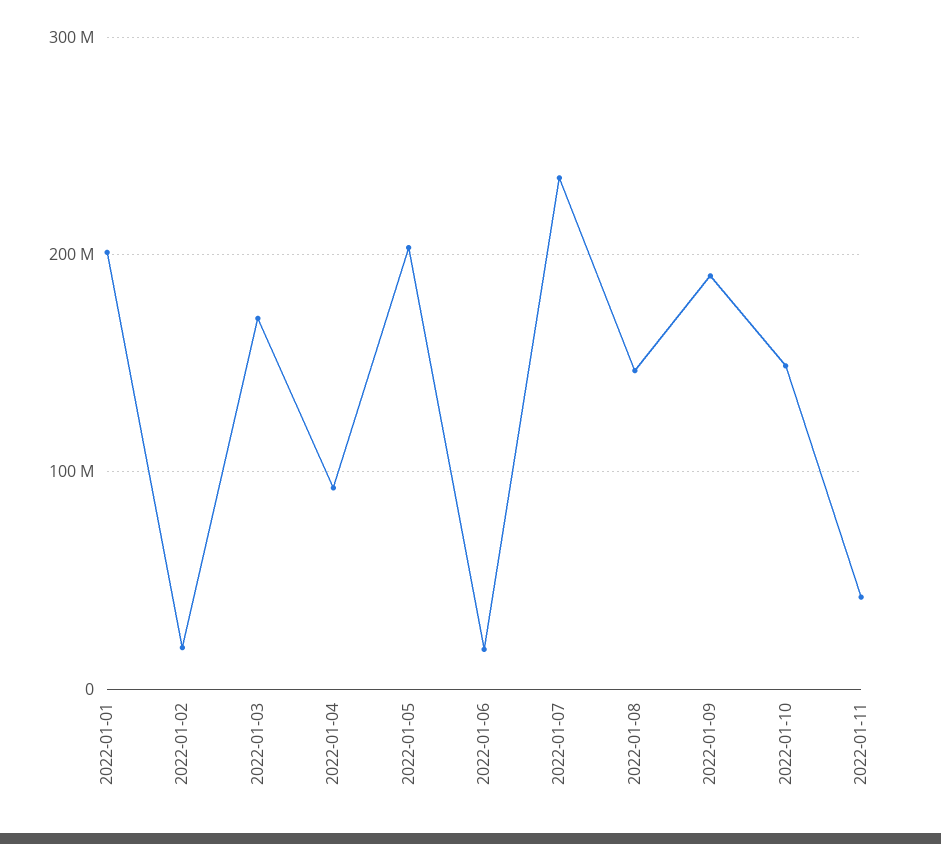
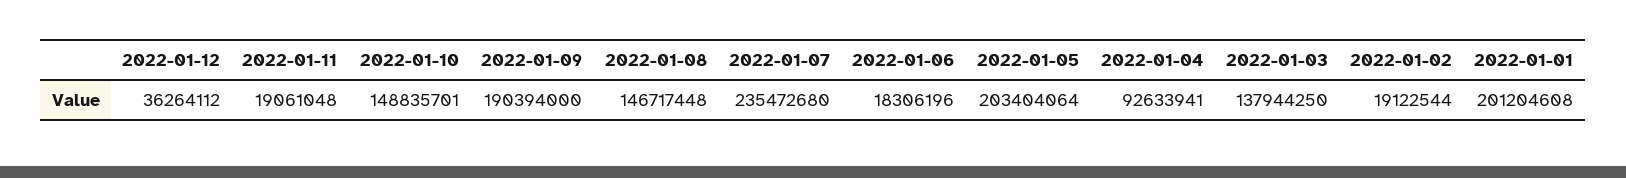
2022-01-03: 170000000 -> 137944250
2022-01-11: 40000000 -> 19061048
2022-01-12: none -> 36264112

